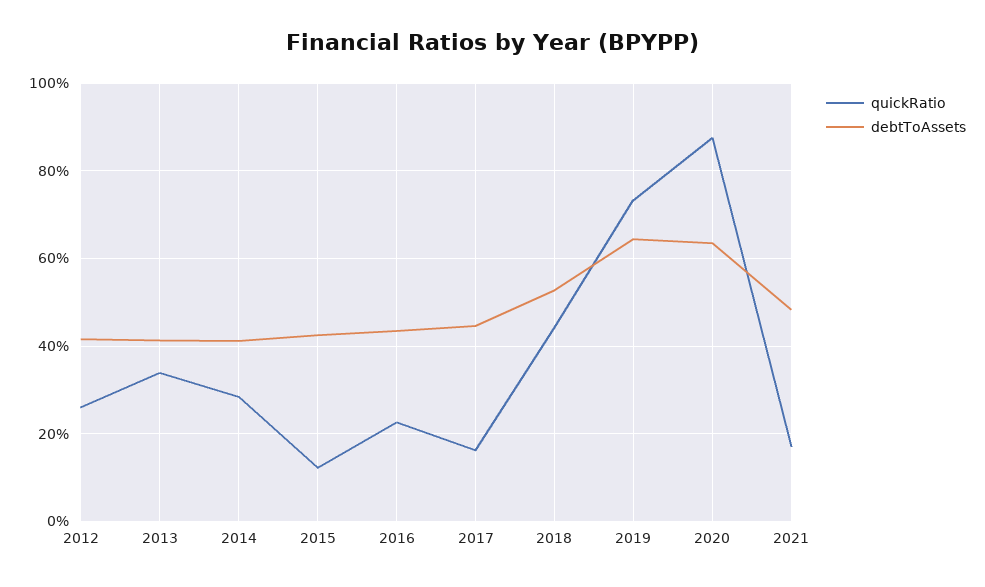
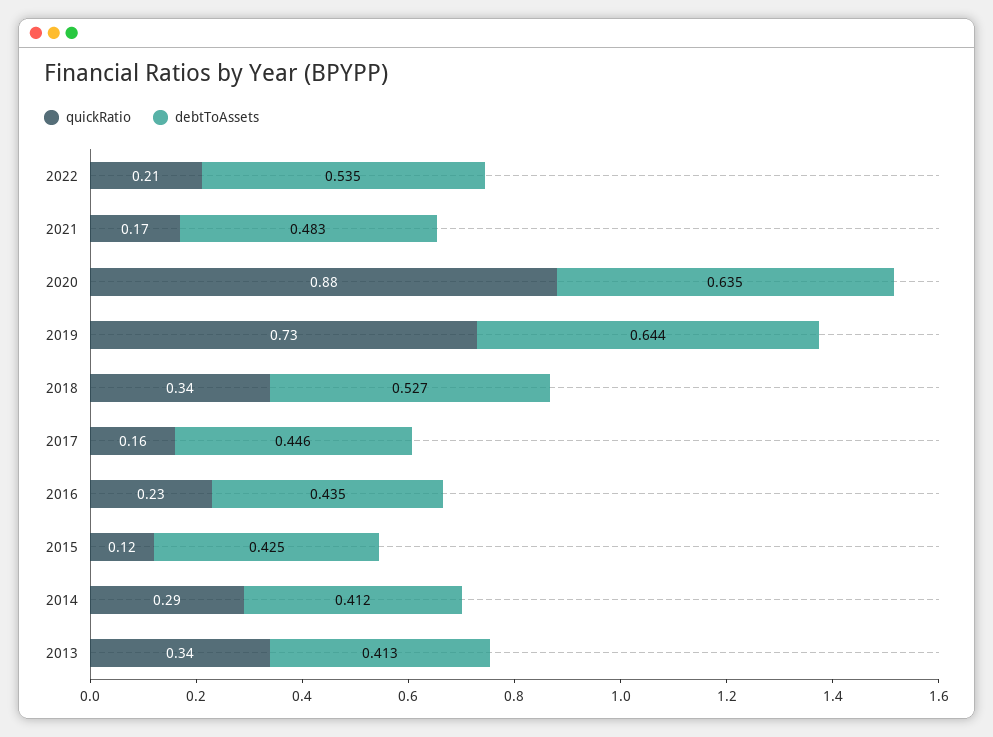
quickRatio, 2012: 0.26 -> none
debtToAssets, 2012: 0.42 -> none
quickRatio, 2018: 0.44 -> 0.34
quickRatio, 2022: none -> 0.21
debtToAssets, 2022: none -> 0.535

